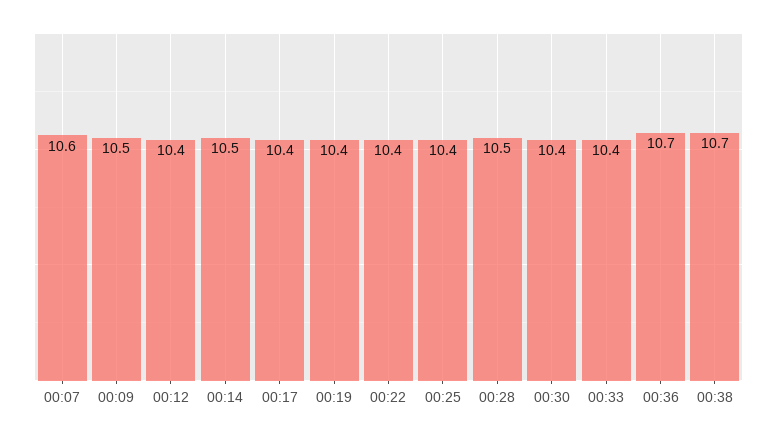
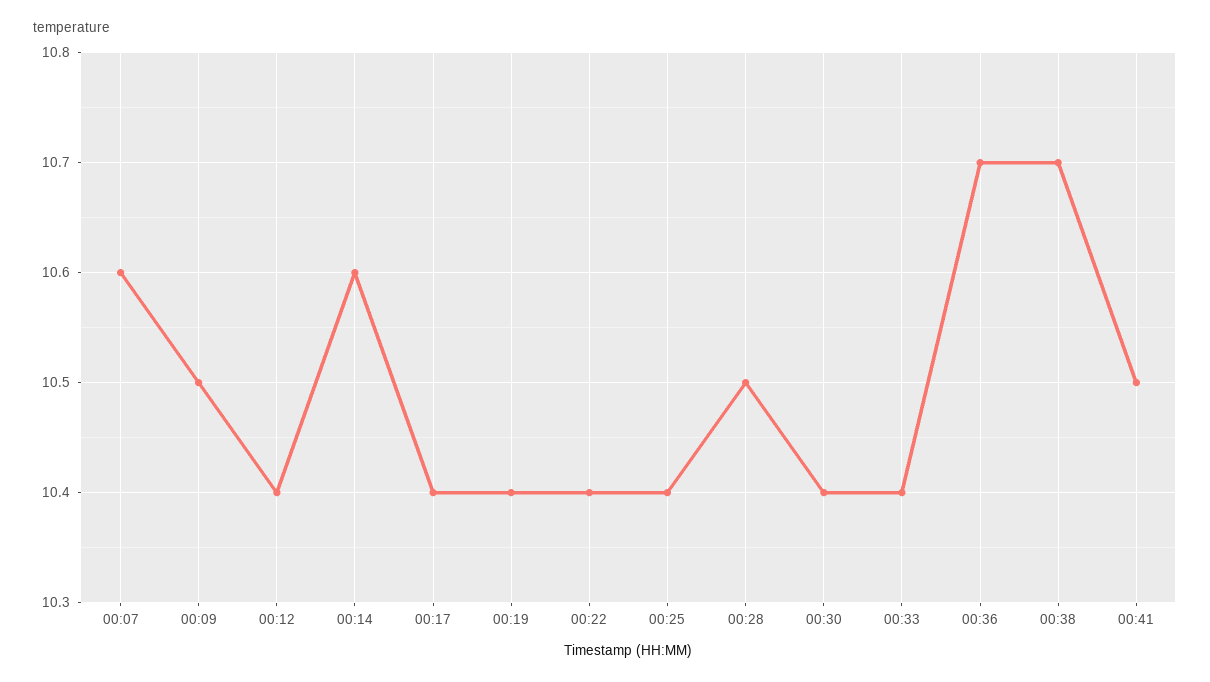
00:14: 10.5 -> 10.6
00:41: none -> 10.5

